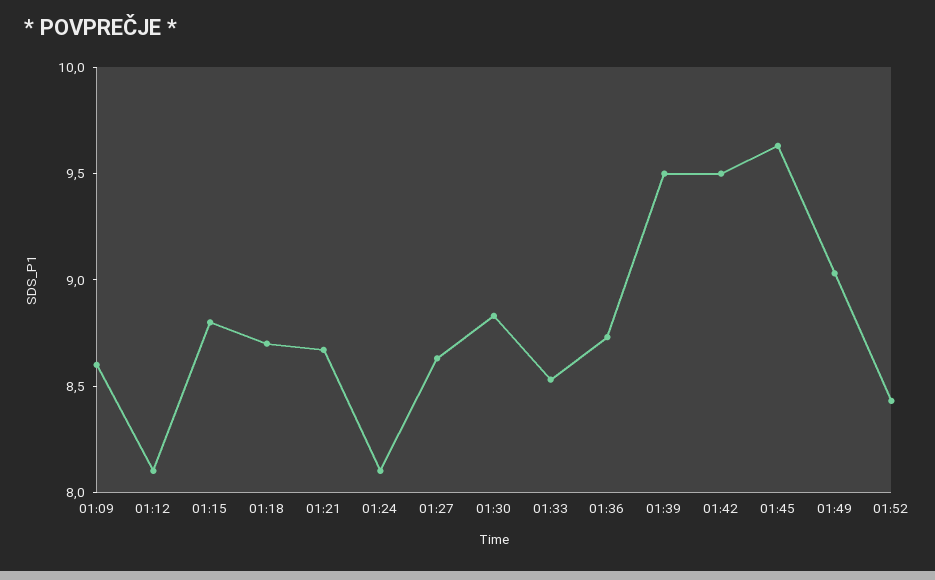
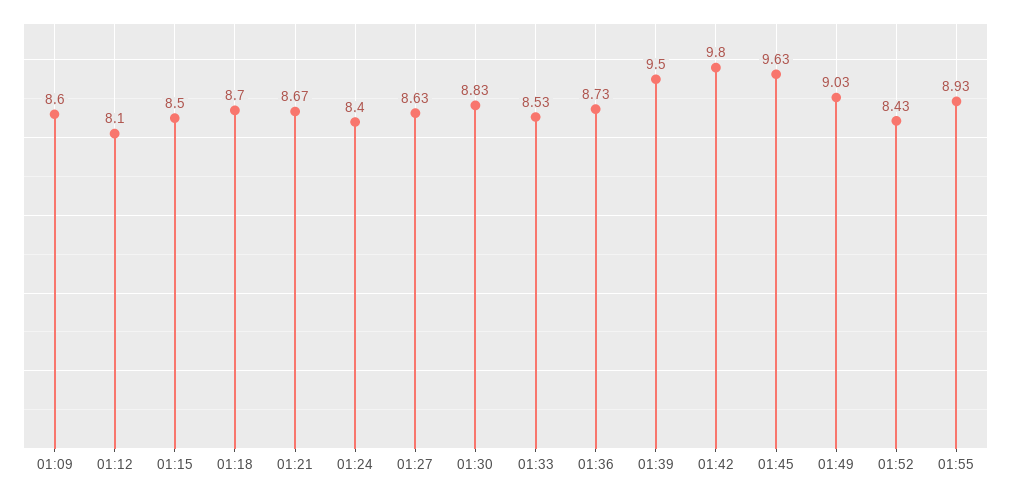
01:15: 8.8 -> 8.5
01:24: 8.1 -> 8.4
01:42: 9.5 -> 9.8
01:55: none -> 8.93

